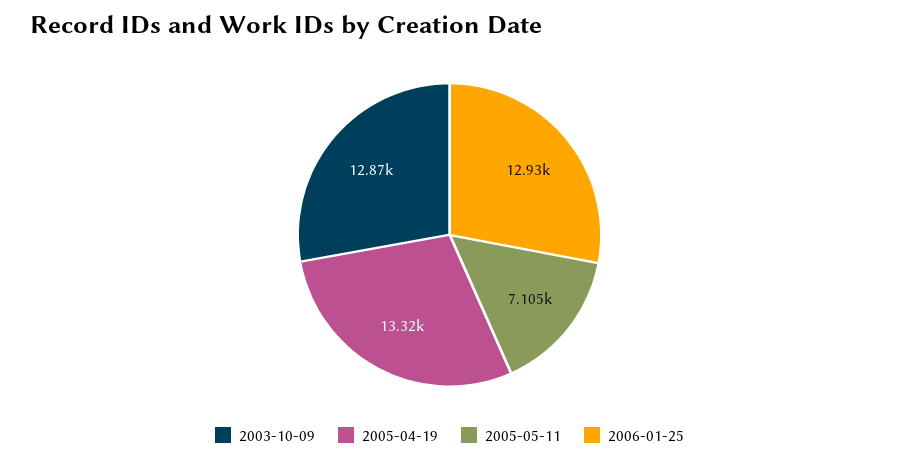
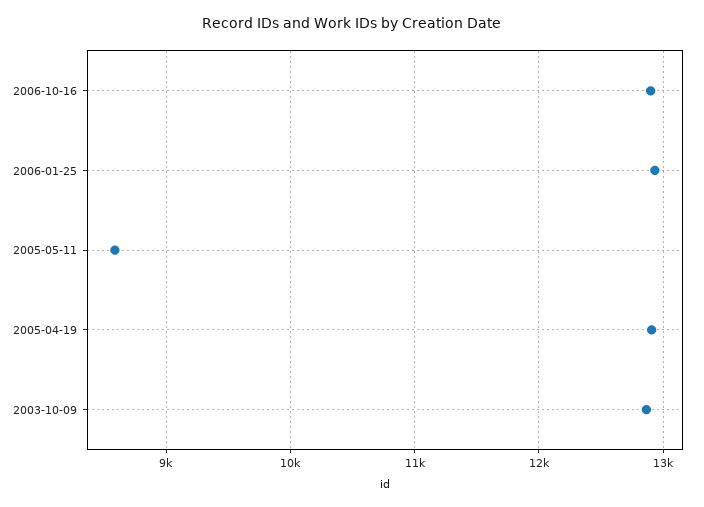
2005-04-19: 13320 -> 12900
2005-05-11: 7105 -> 8600
2006-10-16: none -> 12900

